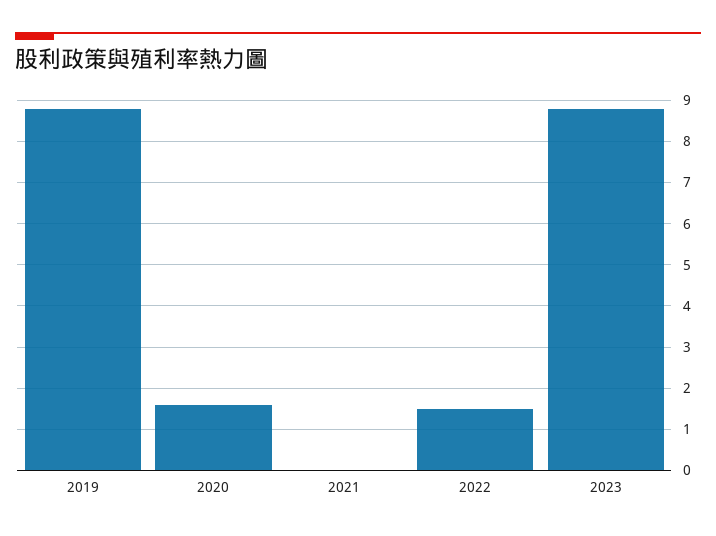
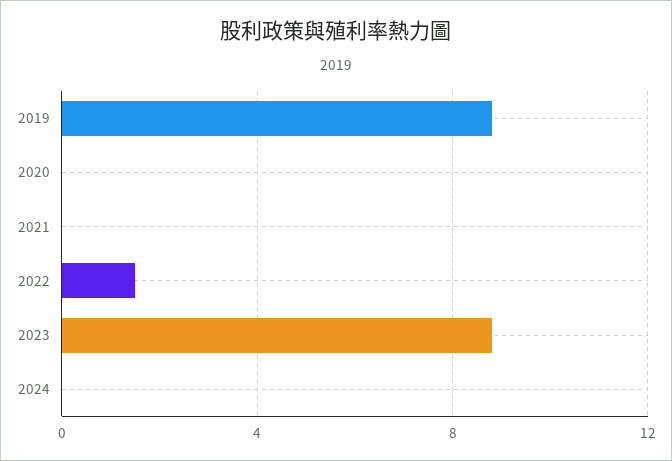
2020: 1.5 -> 0
2024: none -> 0

